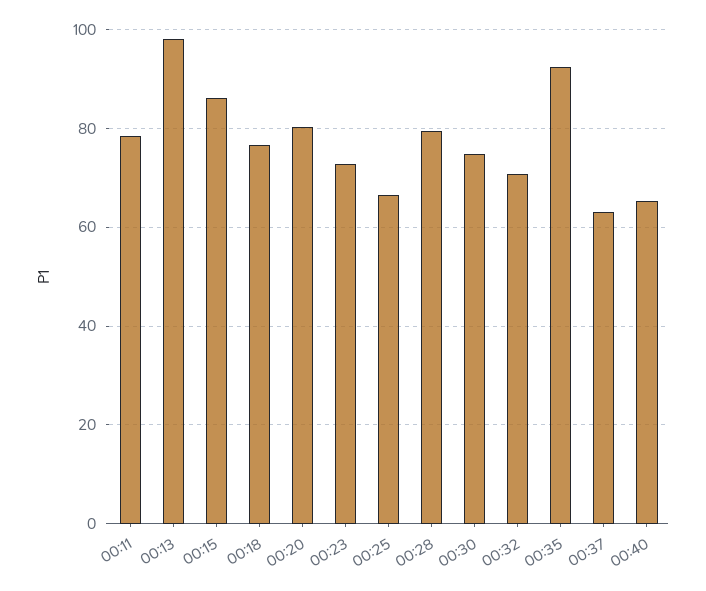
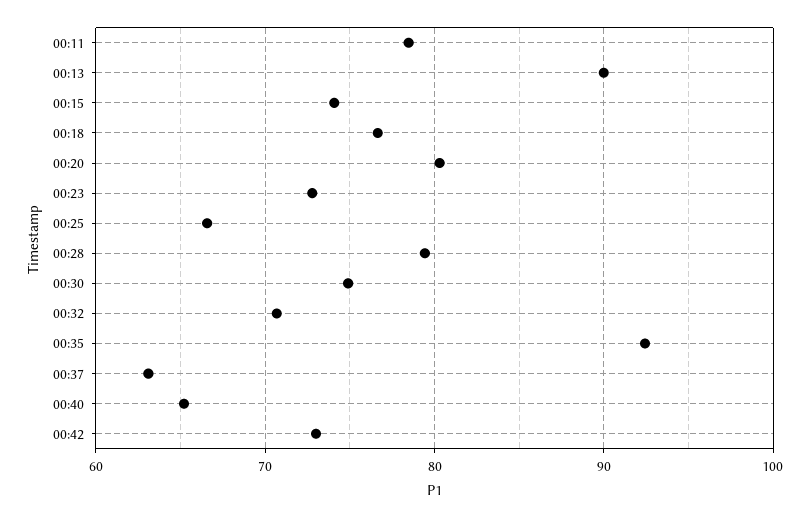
00:13: 98 -> 90
00:15: 86 -> 74
00:42: none -> 73

